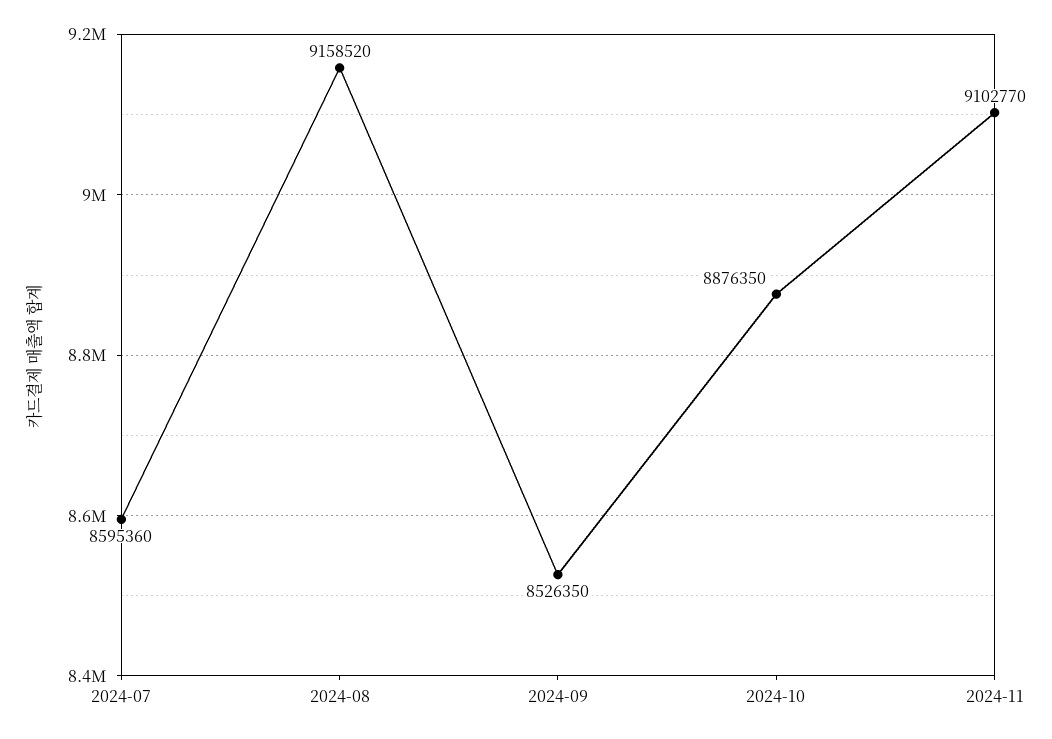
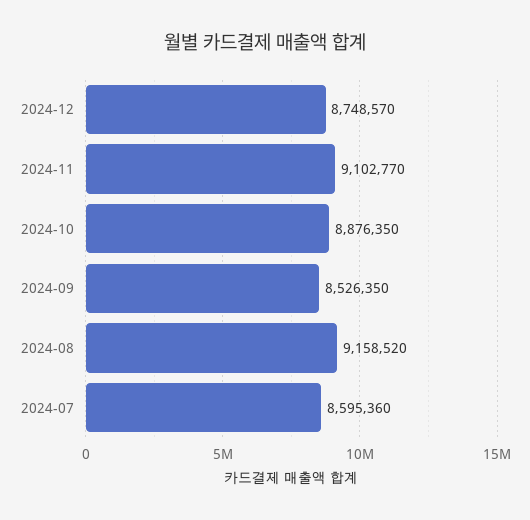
2024-12: none -> 8748570

